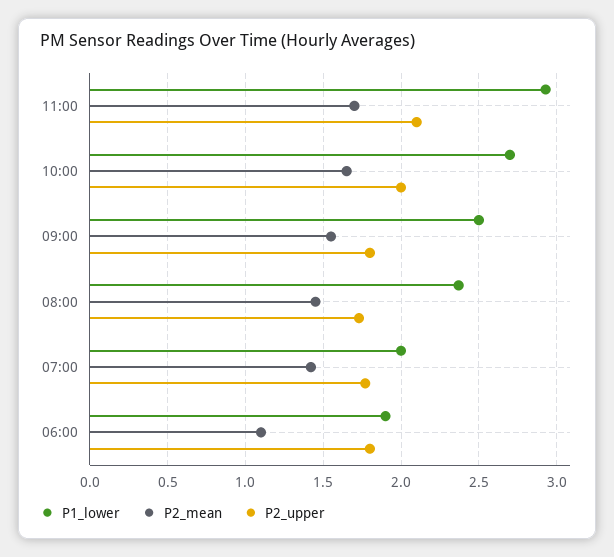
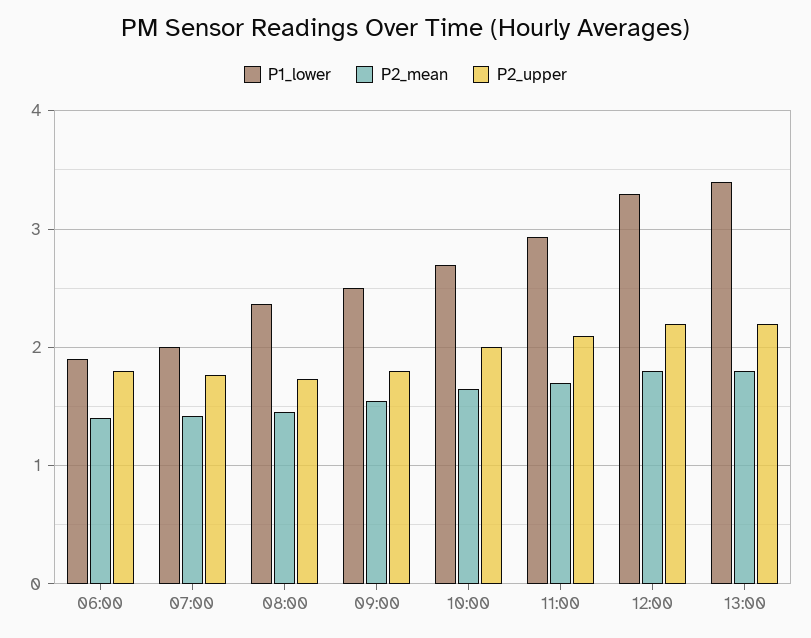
P2_mean, 06:00: 1.1 -> 1.4
P1_lower, 12:00: none -> 3.3
P2_mean, 12:00: none -> 1.8
P2_upper, 12:00: none -> 2.2
P1_lower, 13:00: none -> 3.4
P2_mean, 13:00: none -> 1.8
P2_upper, 13:00: none -> 2.2

